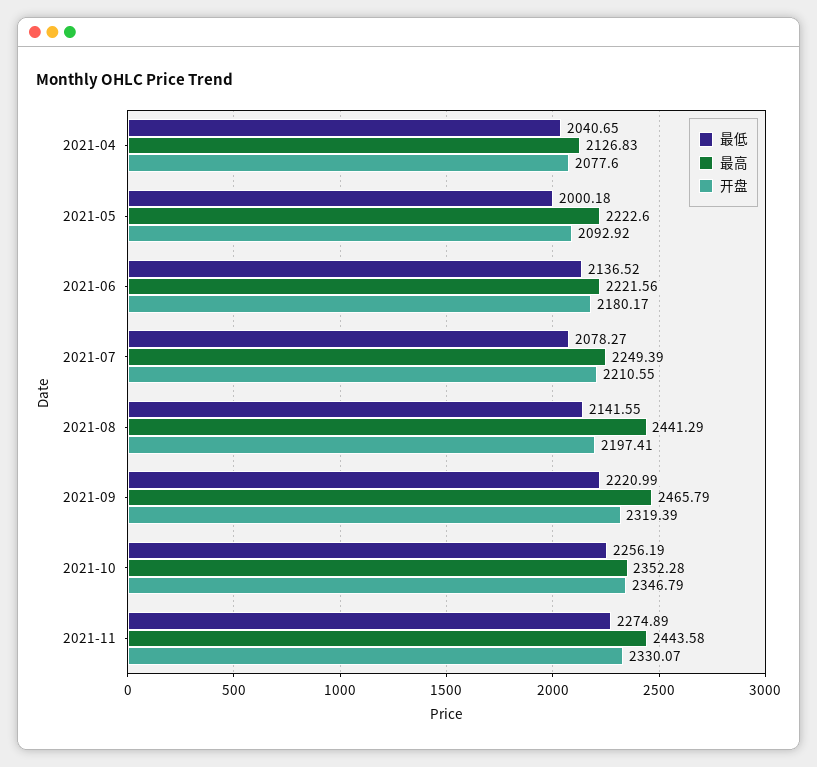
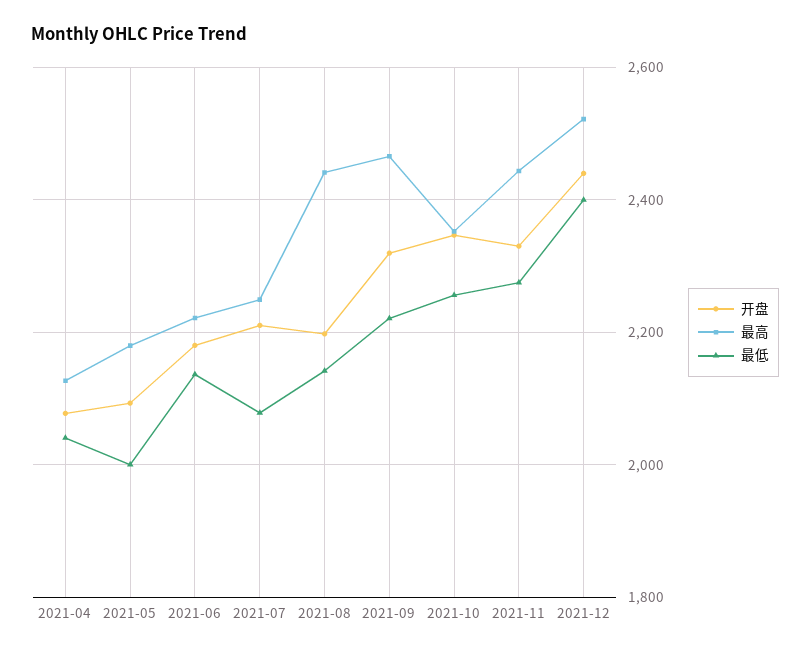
最高, 2021-05: 2222.6 -> 2180
开盘, 2021-12: none -> 2440
最高, 2021-12: none -> 2520
最低, 2021-12: none -> 2400

